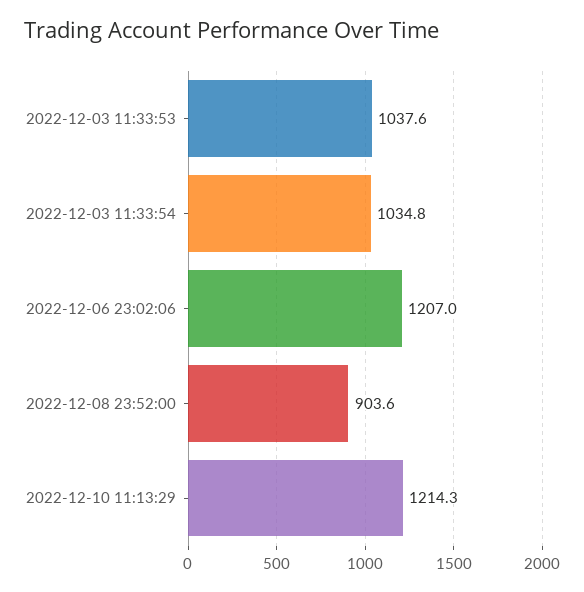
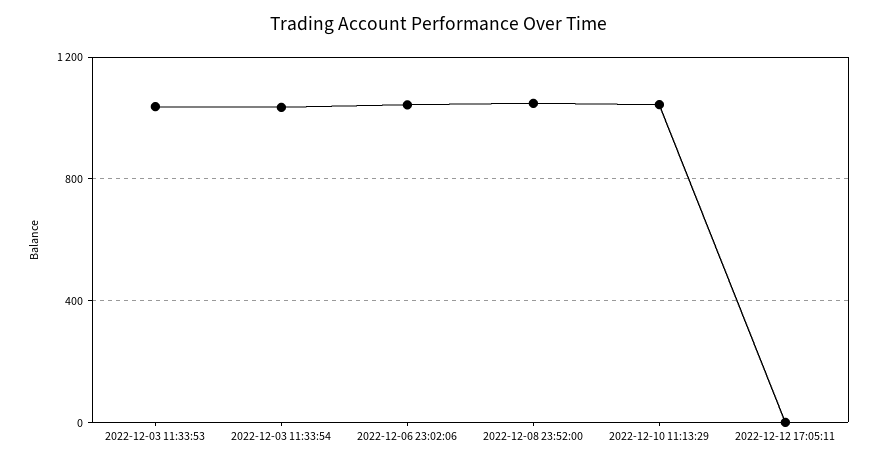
2022-12-06 23:02:06: 1207 -> 1050
2022-12-08 23:52:00: 903.6 -> 1050
2022-12-10 11:13:29: 1214.3 -> 1050
2022-12-12 17:05:11: none -> 0

